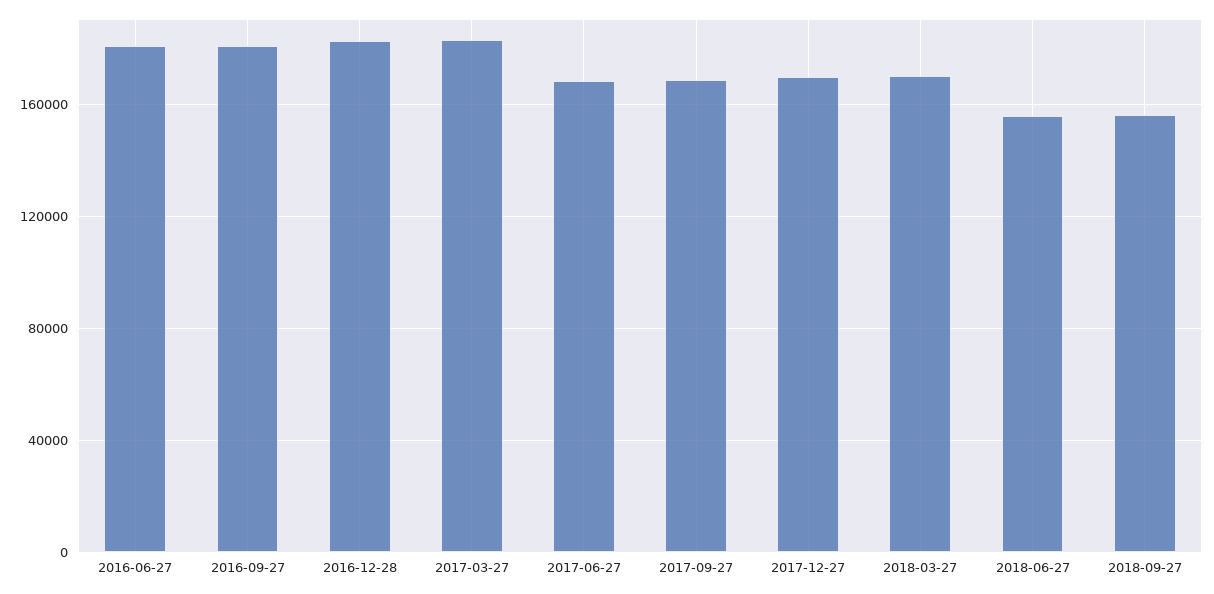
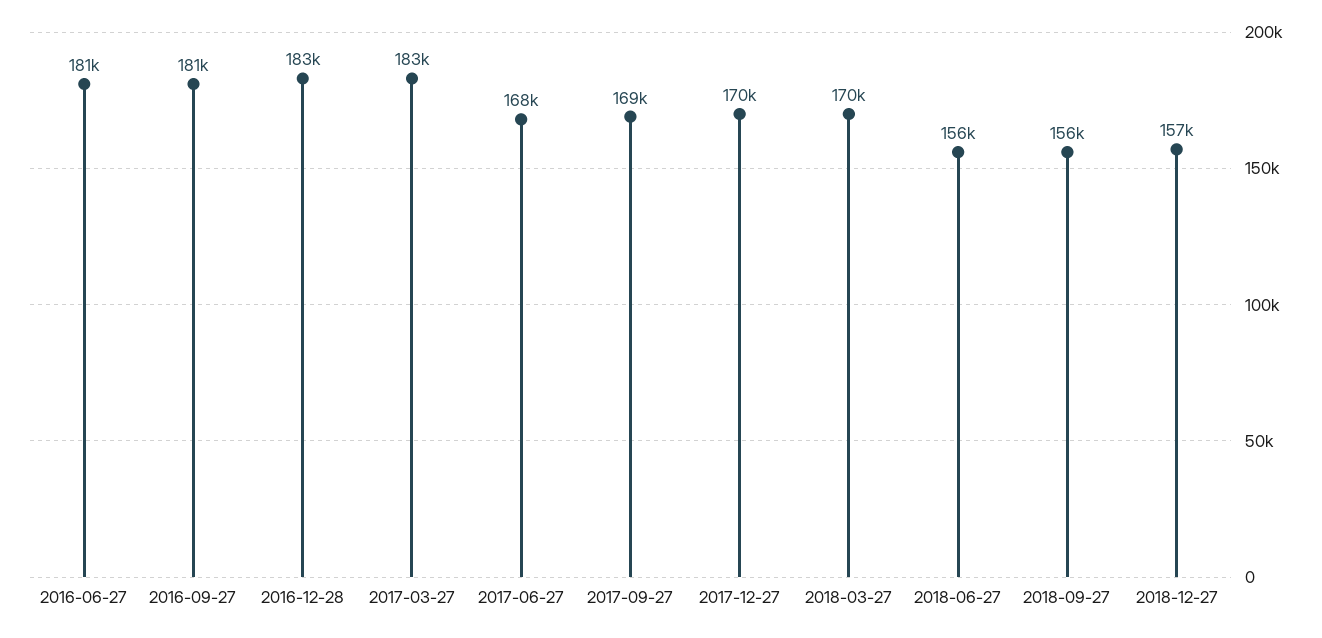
2018-12-27: none -> 157000

